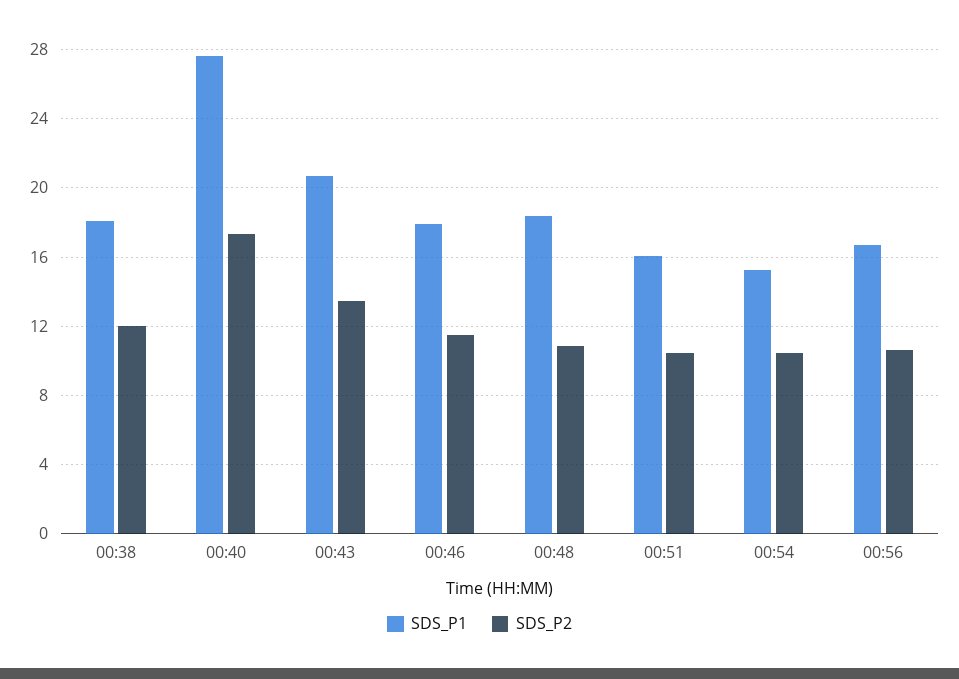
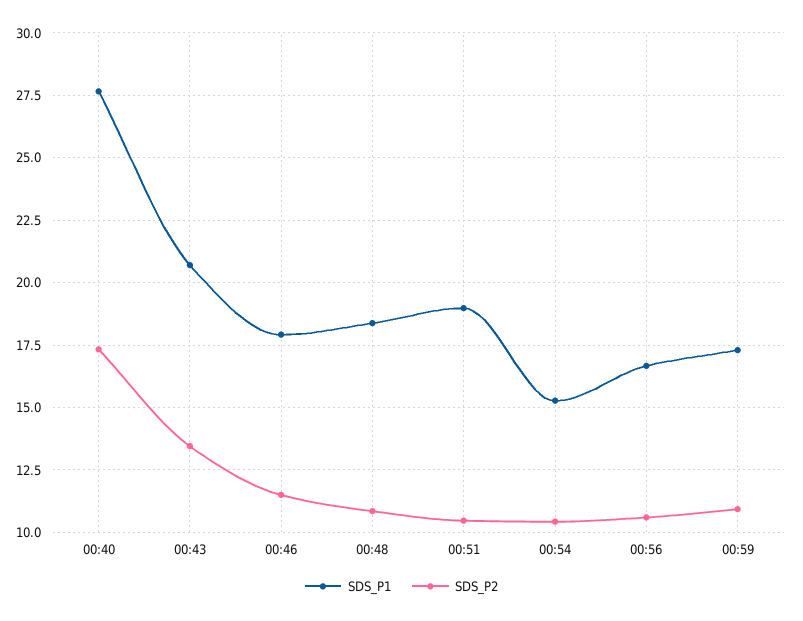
SDS_P1, 00:38: 18 -> none
SDS_P2, 00:38: 12 -> none
SDS_P1, 00:51: 16 -> 19
SDS_P1, 00:59: none -> 17.25
SDS_P2, 00:59: none -> 11

